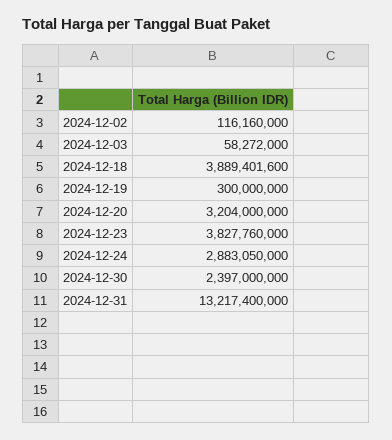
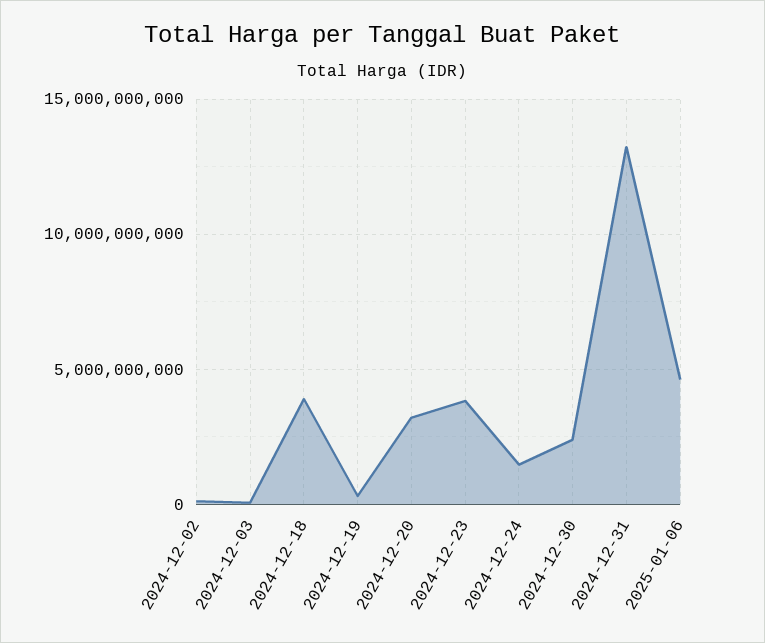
2024-12-24: 2883050000 -> 1500000000
2025-01-06: none -> 4500000000

